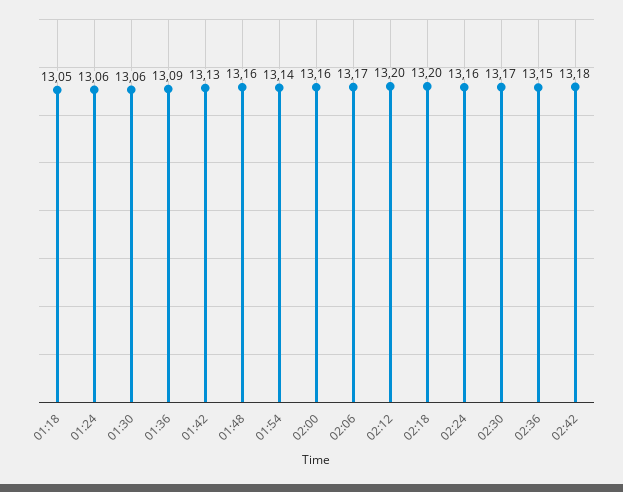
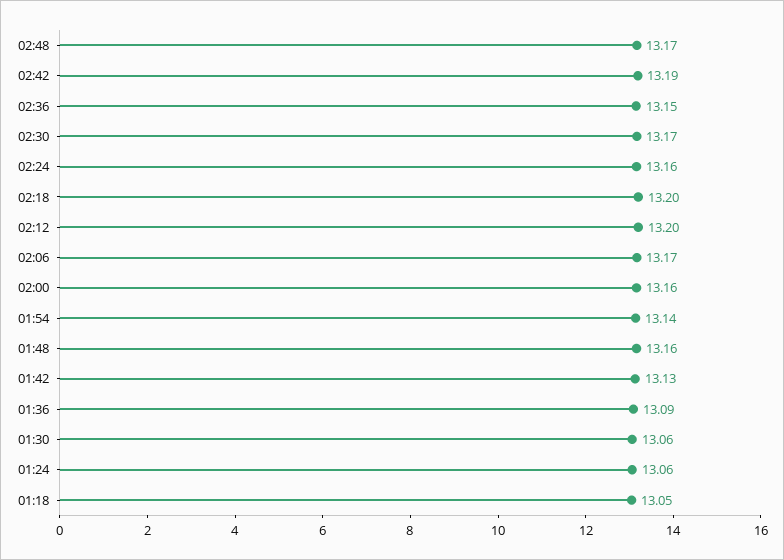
02:42: 13.18 -> 13.19
02:48: none -> 13.17

